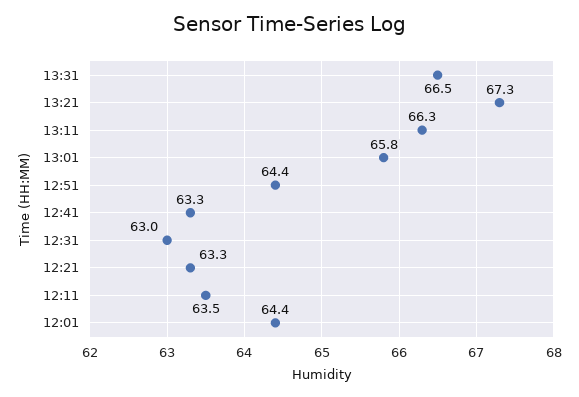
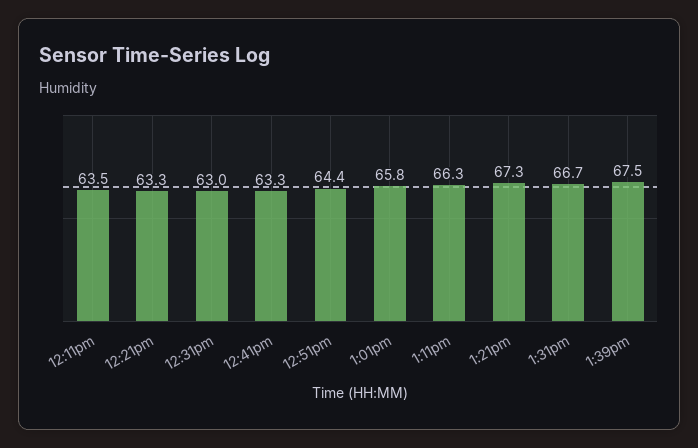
13:31: 66.5 -> 66.7
12:01: 64.4 -> none
1:39pm: none -> 67.5

